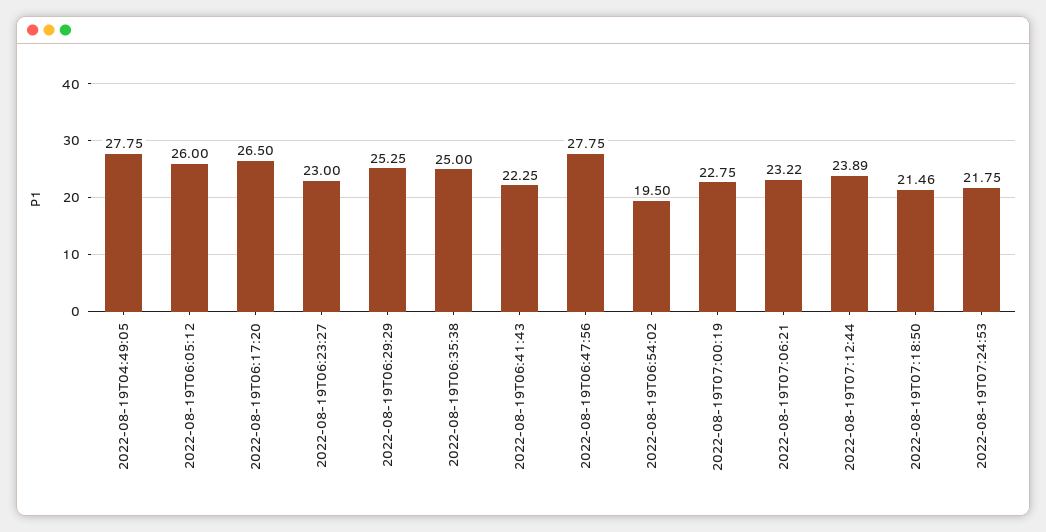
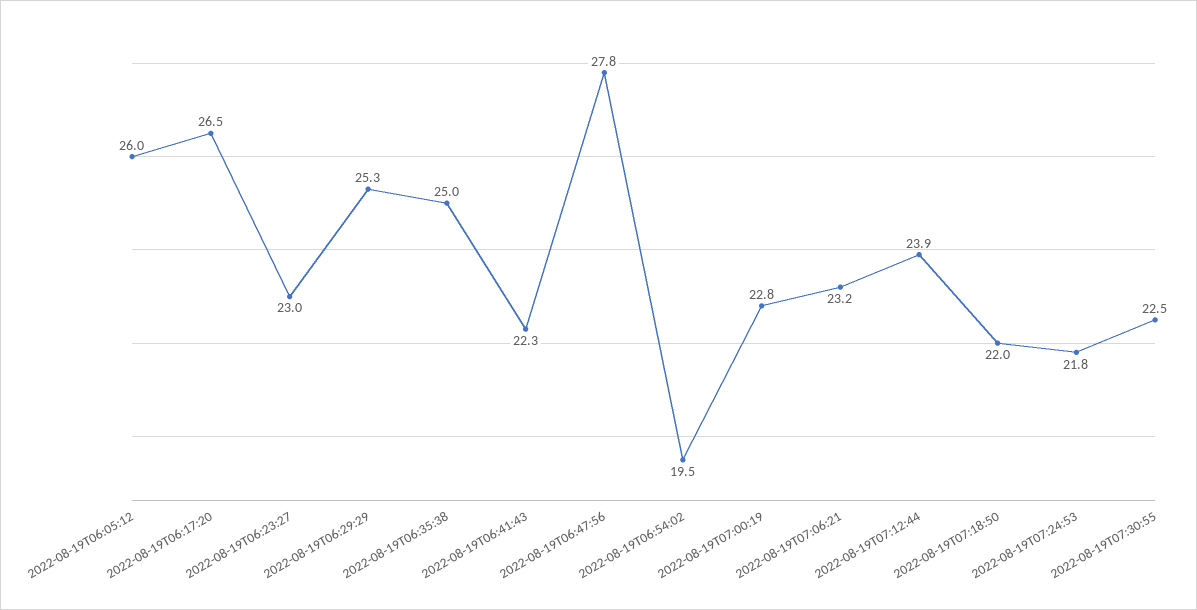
2022-08-19T04:49:05: 27.75 -> none
2022-08-19T07:18:50: 21.46 -> 22
2022-08-19T07:30:55: none -> 22.5

